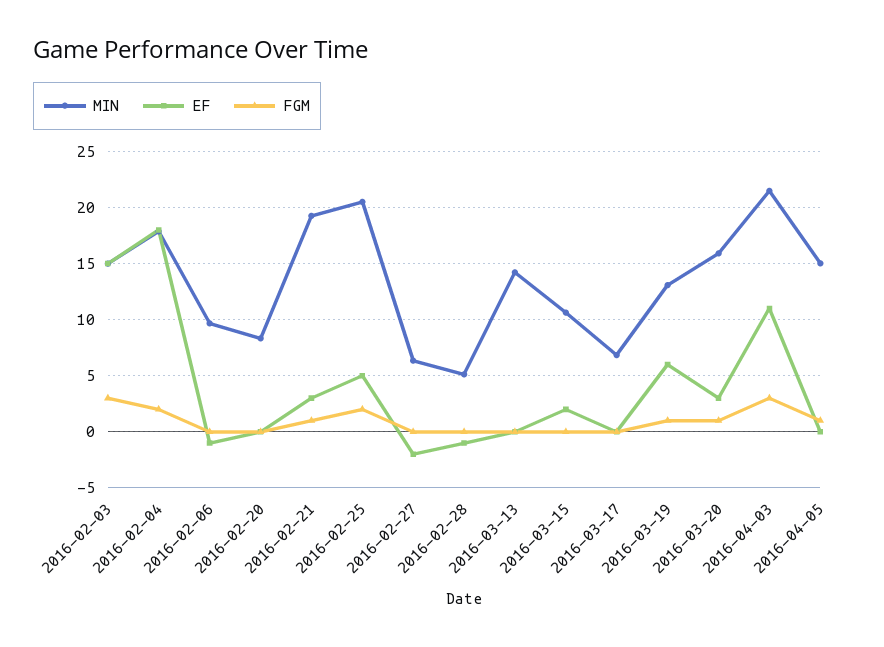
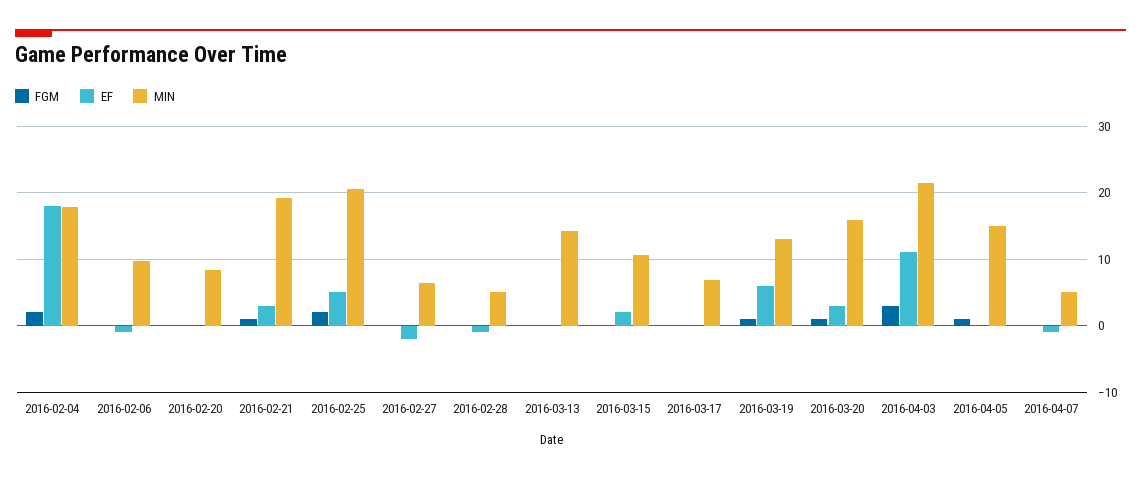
MIN, 2016-02-03: 15 -> none
EF, 2016-02-03: 15 -> none
FGM, 2016-02-03: 3 -> none
FGM, 2016-04-07: none -> 0
EF, 2016-04-07: none -> -1
MIN, 2016-04-07: none -> 5

